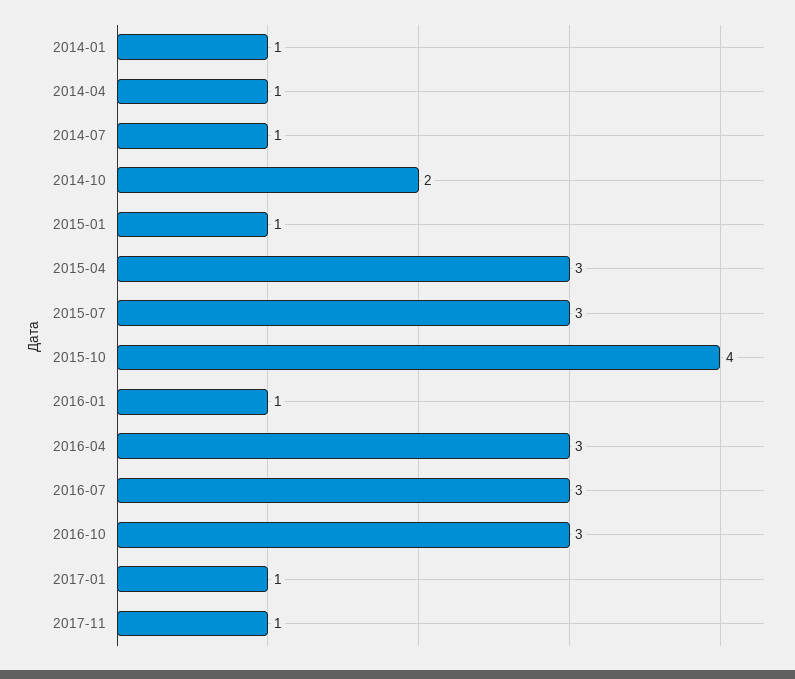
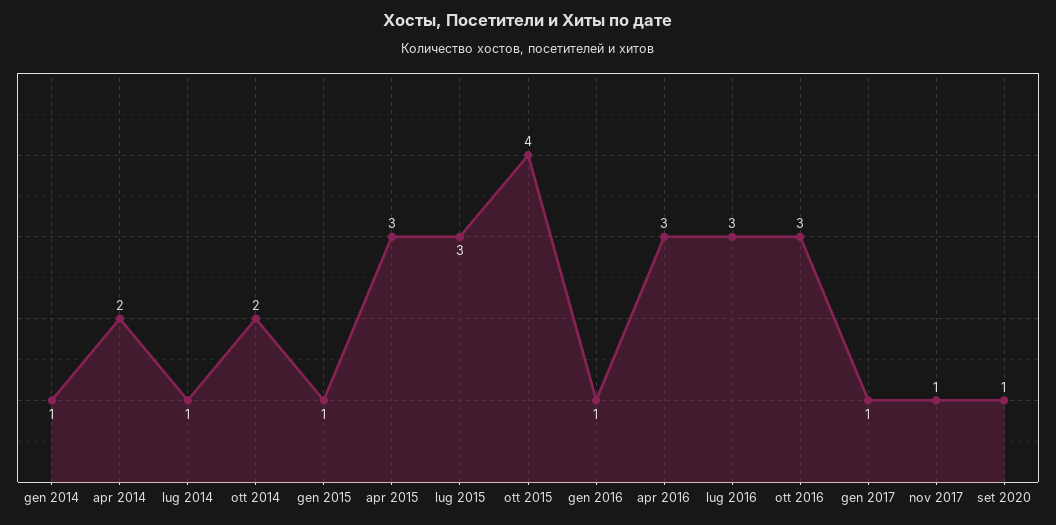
2014-04: 1 -> 2
set 2020: none -> 1

